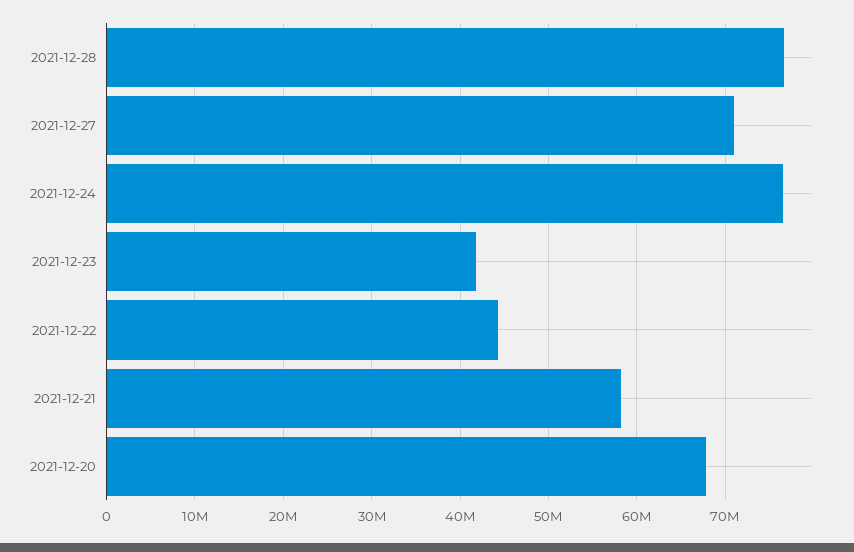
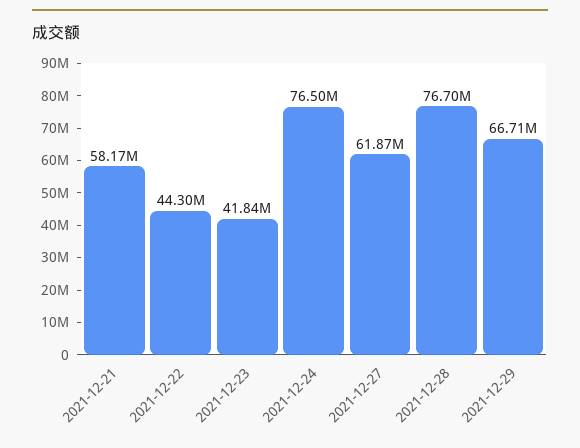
2021-12-27: 71000000 -> 61870000
2021-12-20: 68000000 -> none
2021-12-29: none -> 66710000

